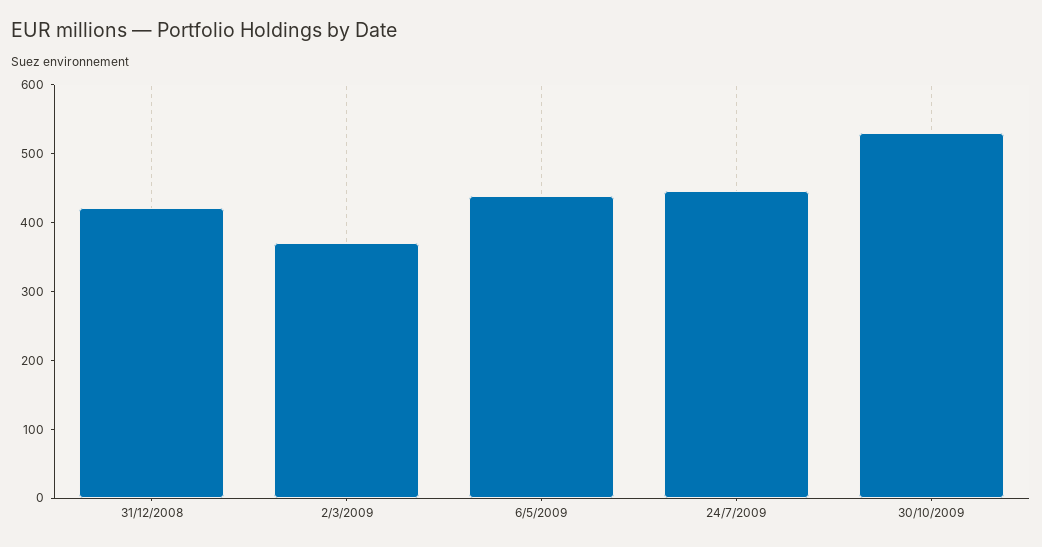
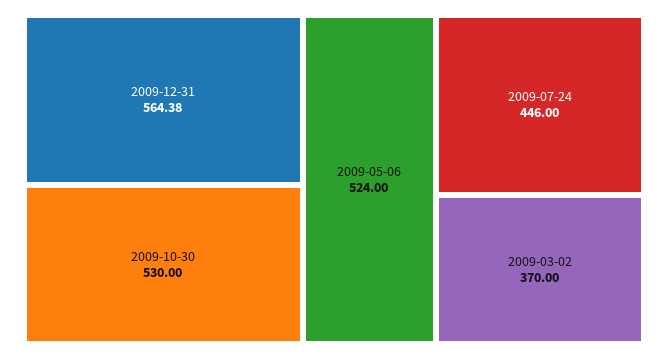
31/12/2008: 420 -> none
6/5/2009: 440 -> 524
2009-12-31: none -> 564.38

